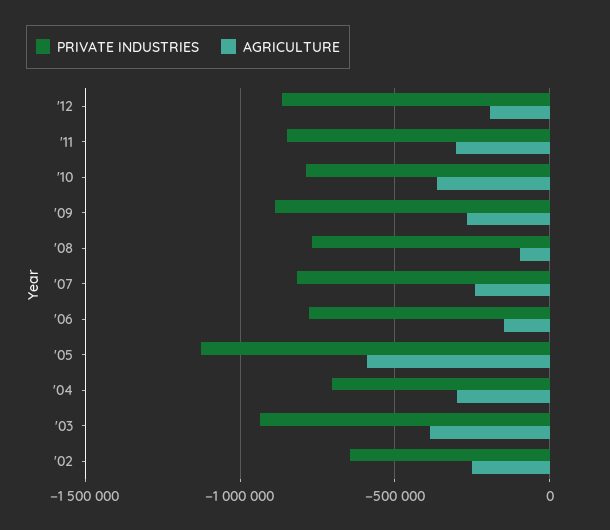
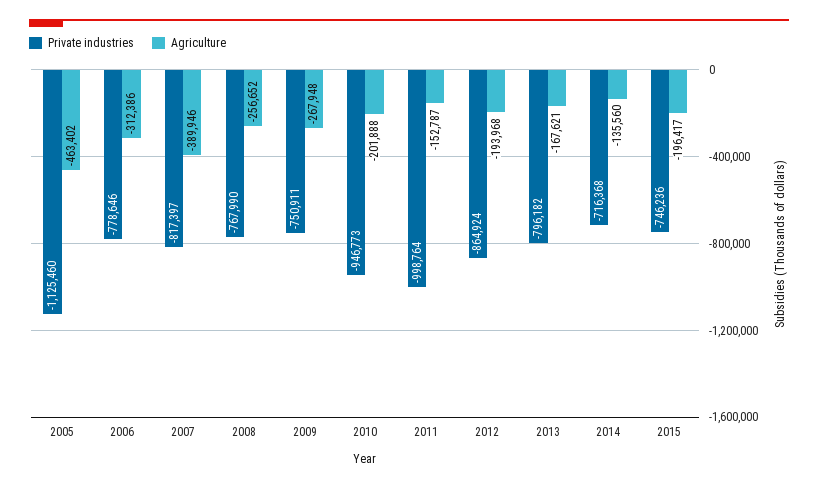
PRIVATE INDUSTRIES, '11: -850000 -> -998764
AGRICULTURE, '11: -300000 -> -152787
PRIVATE INDUSTRIES, '10: -800000 -> -946773
AGRICULTURE, '10: -350000 -> -201888
PRIVATE INDUSTRIES, '09: -900000 -> -750911
AGRICULTURE, '08: -100000 -> -256652
AGRICULTURE, '07: -250000 -> -389946
AGRICULTURE, '06: -150000 -> -312386
AGRICULTURE, '05: -600000 -> -463402
PRIVATE INDUSTRIES, '04: -700000 -> none
AGRICULTURE, '04: -300000 -> none
PRIVATE INDUSTRIES, '03: -950000 -> none
AGRICULTURE, '03: -400000 -> none
PRIVATE INDUSTRIES, '02: -650000 -> none
AGRICULTURE, '02: -250000 -> none
PRIVATE INDUSTRIES, 2013: none -> -796182
AGRICULTURE, 2013: none -> -167621
PRIVATE INDUSTRIES, 2014: none -> -716368
AGRICULTURE, 2014: none -> -135560
PRIVATE INDUSTRIES, 2015: none -> -746236
AGRICULTURE, 2015: none -> -196417

